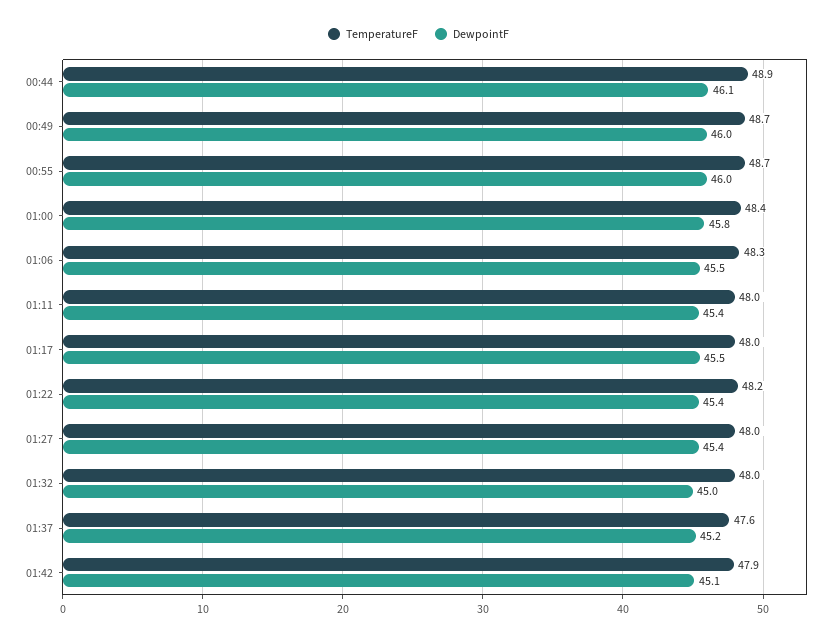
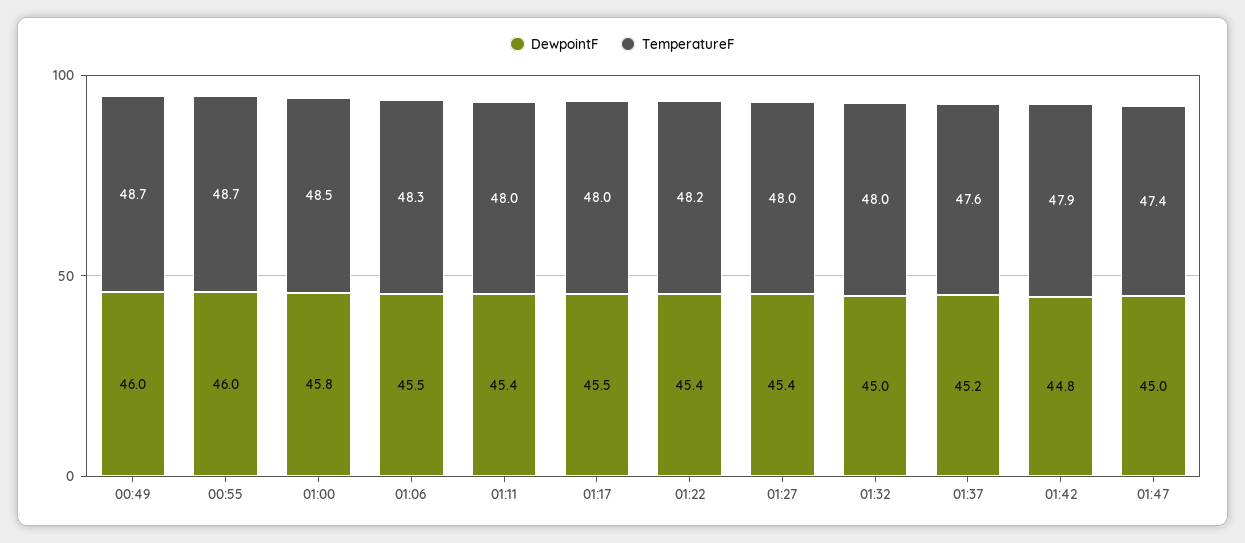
TemperatureF, 00:44: 48.9 -> none
DewpointF, 00:44: 46.1 -> none
TemperatureF, 01:00: 48.4 -> 48.5
DewpointF, 01:42: 45.1 -> 44.8
DewpointF, 01:47: none -> 45
TemperatureF, 01:47: none -> 47.4

